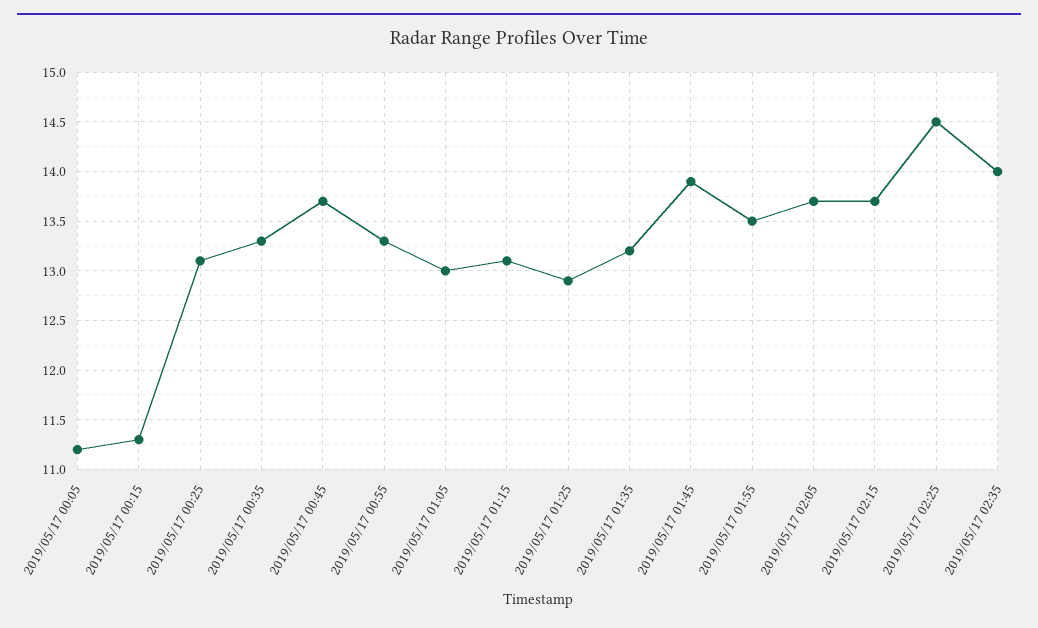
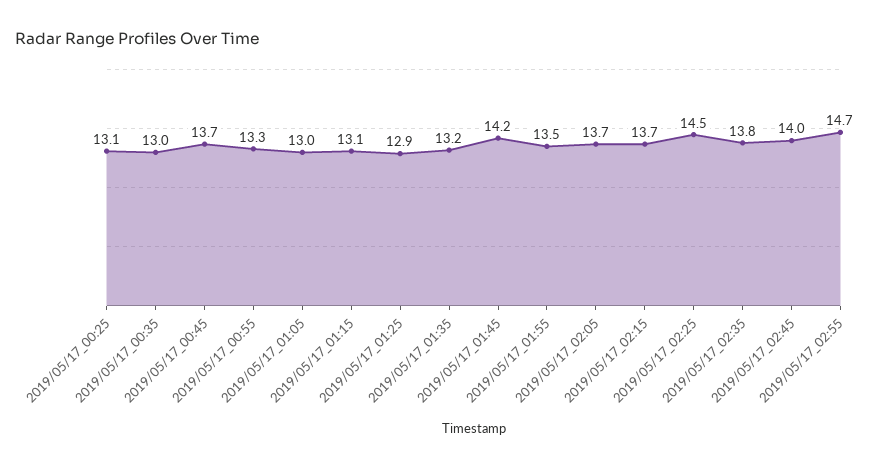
2019/05/17 00:05: 11.2 -> none
2019/05/17 00:15: 11.3 -> none
2019/05/17 00:35: 13.3 -> 13
2019/05/17 01:45: 13.9 -> 14.2
2019/05/17 02:35: 14 -> 13.8
2019/05/17_02:45: none -> 14
2019/05/17_02:55: none -> 14.7

